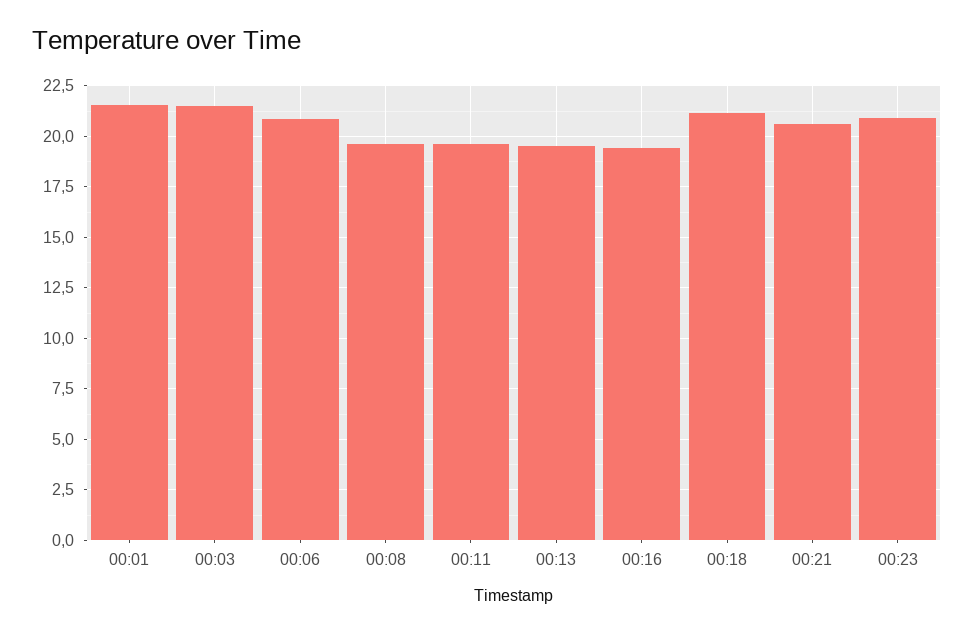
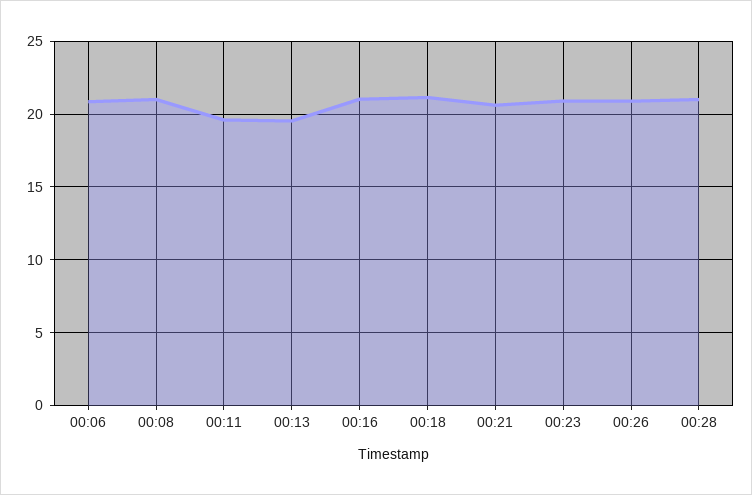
00:01: 21.5 -> none
00:03: 21.5 -> none
00:08: 19.5 -> 21
00:16: 19.5 -> 21
00:26: none -> 21
00:28: none -> 21

